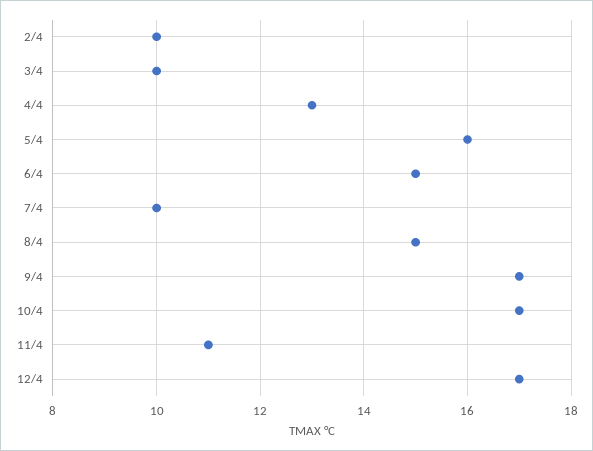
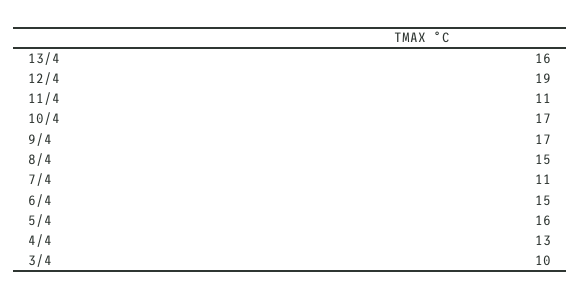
2/4: 10 -> none
7/4: 10 -> 11
12/4: 17 -> 19
13/4: none -> 16

